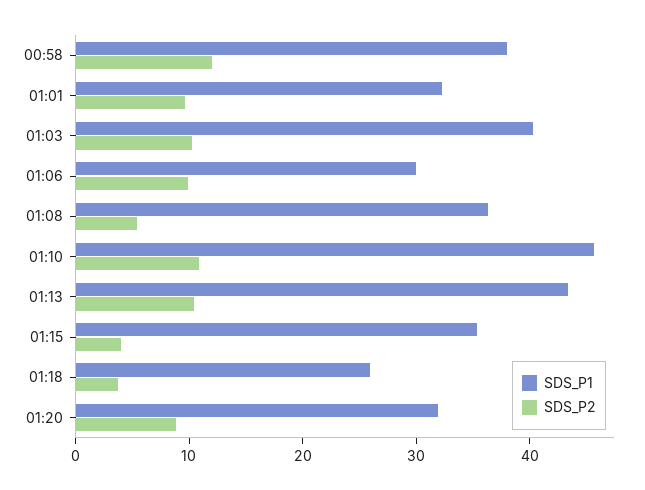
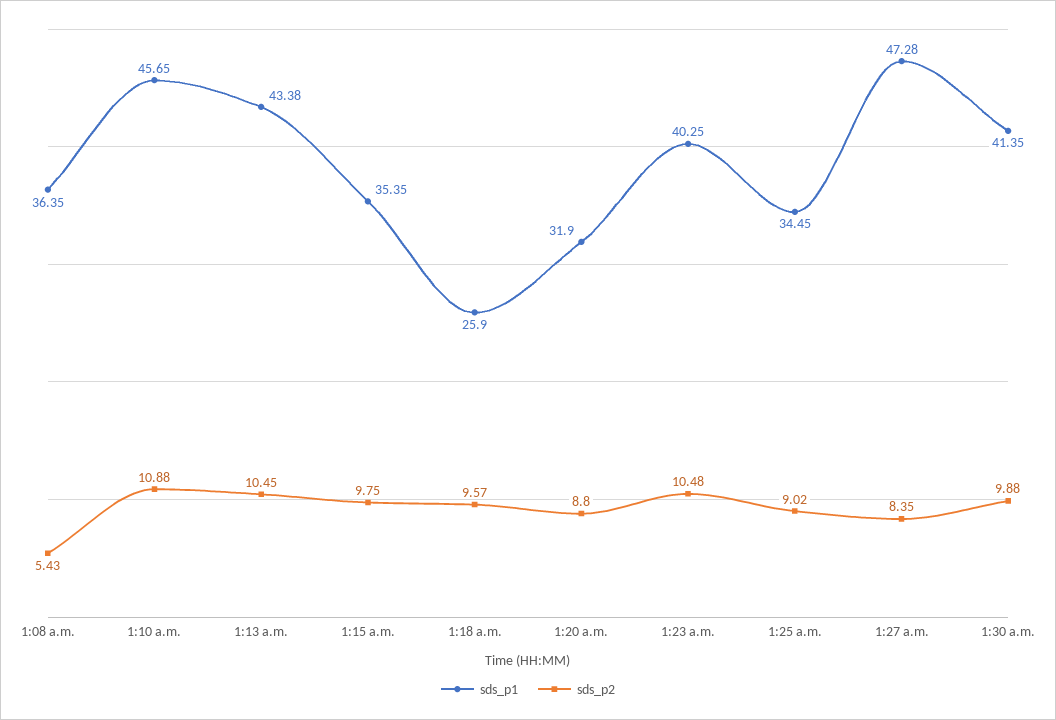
SDS_P1, 00:58: 38 -> none
SDS_P2, 00:58: 12 -> none
SDS_P1, 01:01: 32 -> none
SDS_P2, 01:01: 10 -> none
SDS_P1, 01:03: 40 -> none
SDS_P2, 01:03: 10 -> none
SDS_P1, 01:06: 30 -> none
SDS_P2, 01:06: 10 -> none
SDS_P2, 01:15: 4 -> 9.75
SDS_P2, 01:18: 4 -> 9.57
SDS_P1, 1:23 a.m.: none -> 40.25
SDS_P2, 1:23 a.m.: none -> 10.48
SDS_P1, 1:25 a.m.: none -> 34.45
SDS_P2, 1:25 a.m.: none -> 9.02
SDS_P1, 1:27 a.m.: none -> 47.28
SDS_P2, 1:27 a.m.: none -> 8.35
SDS_P1, 1:30 a.m.: none -> 41.35
SDS_P2, 1:30 a.m.: none -> 9.88

